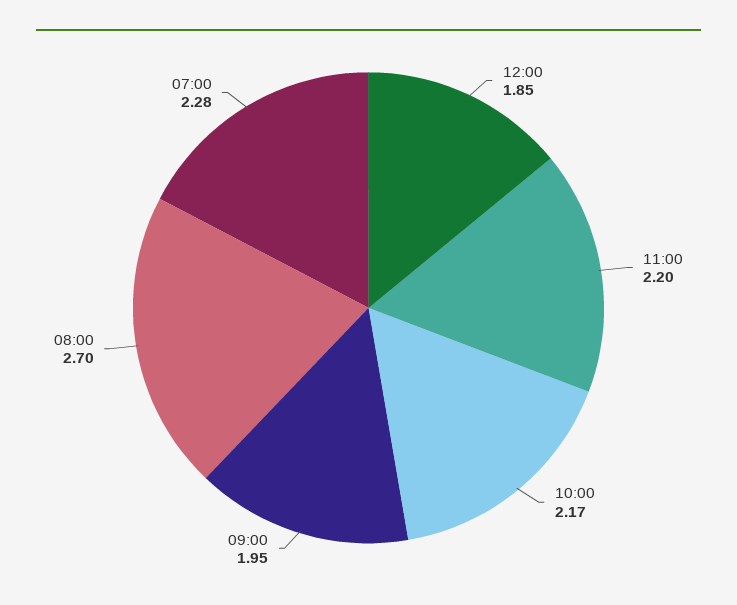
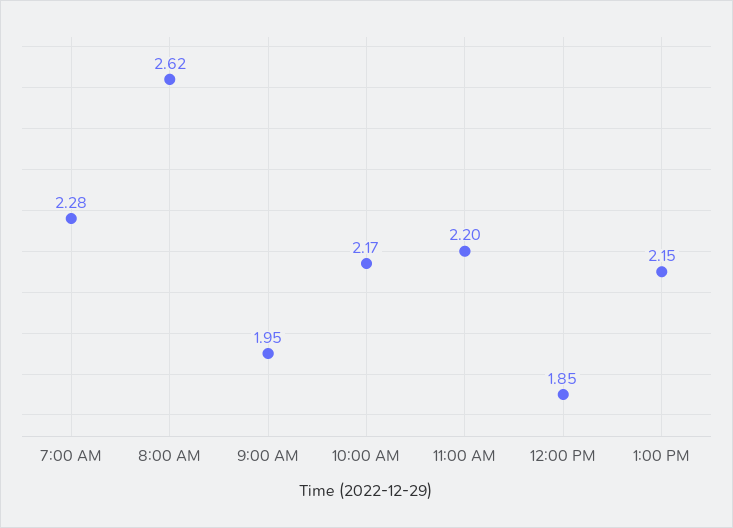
08:00: 2.7 -> 2.62
1:00 PM: none -> 2.15

